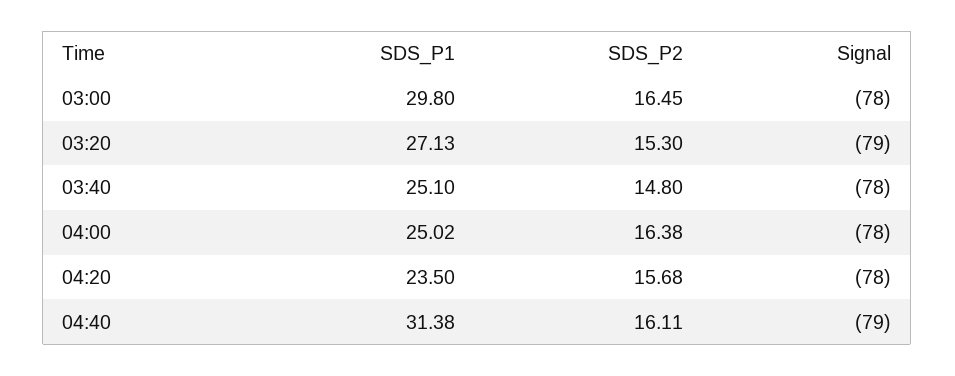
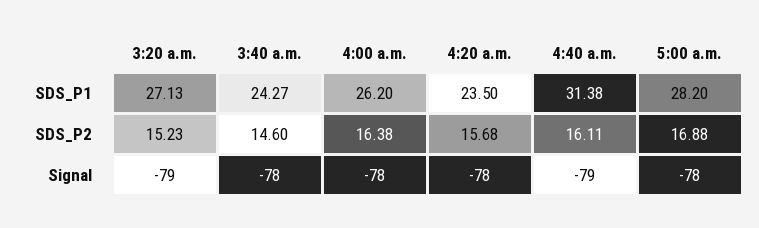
SDS_P1, 03:00: 29.8 -> none
SDS_P2, 03:00: 16.45 -> none
Signal, 03:00: -78 -> none
SDS_P2, 03:20: 15.3 -> 15.23
SDS_P1, 03:40: 25.1 -> 24.27
SDS_P2, 03:40: 14.8 -> 14.6
SDS_P1, 04:00: 25.02 -> 26.2
SDS_P1, 5:00 a.m.: none -> 28.2
SDS_P2, 5:00 a.m.: none -> 16.88
Signal, 5:00 a.m.: none -> -78

